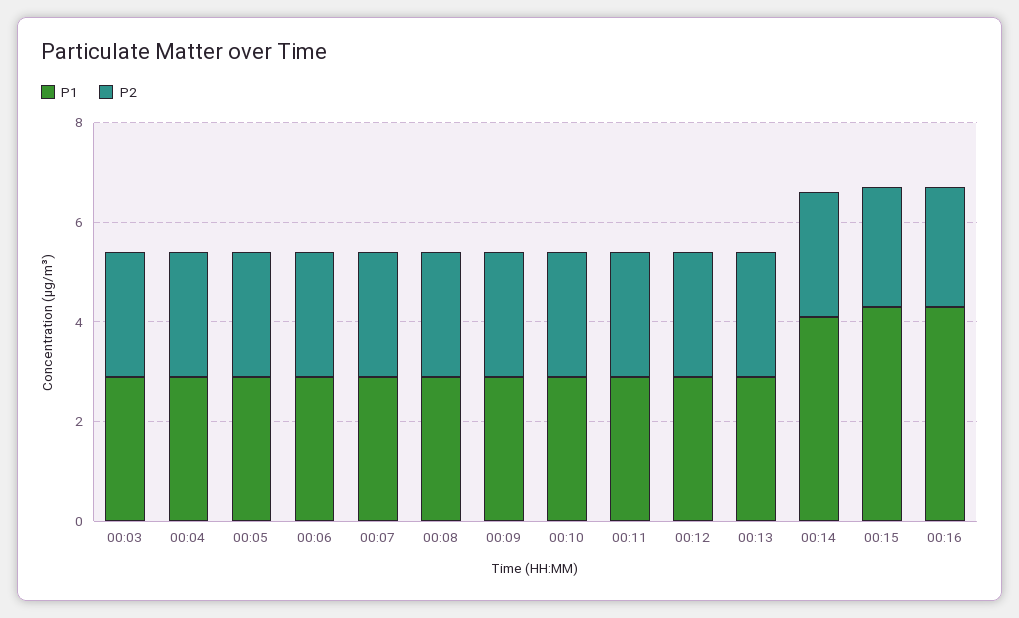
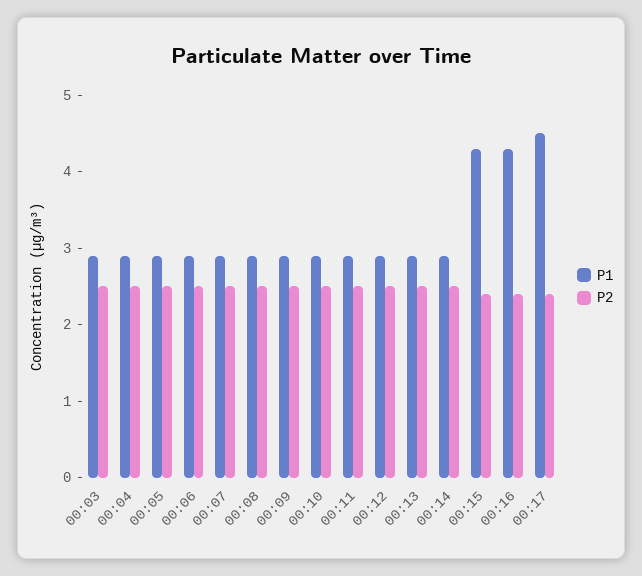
P1, 00:14: 4 -> 3
P1, 00:17: none -> 4.5
P2, 00:17: none -> 2.5

